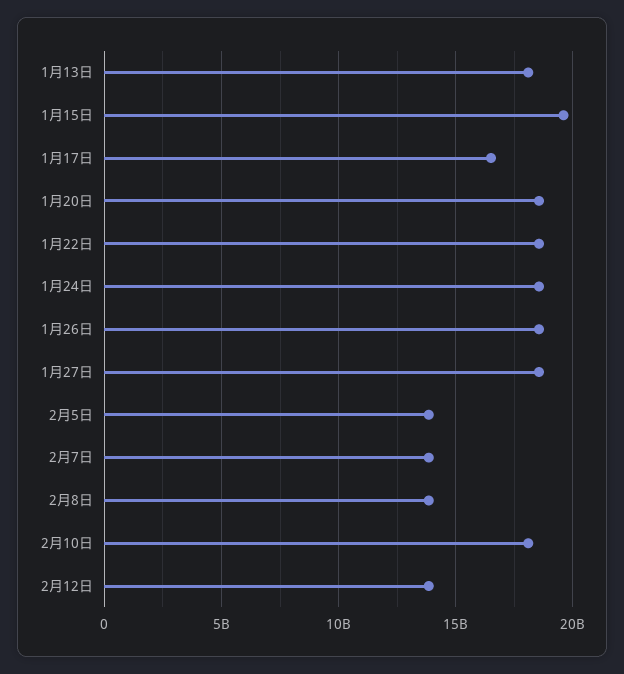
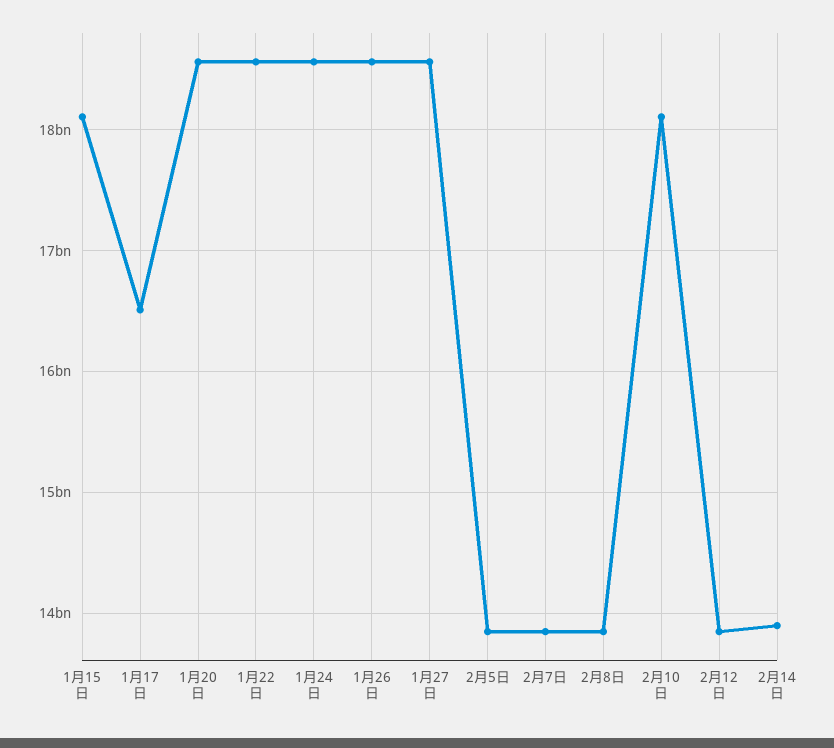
1月13日: 18000000000 -> none
1月15日: 19500000000 -> 18100000000
2月14日: none -> 13900000000

